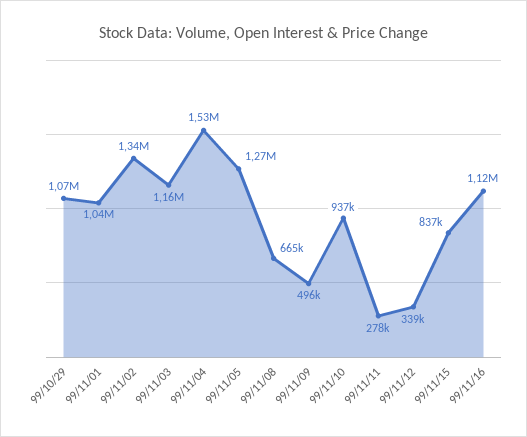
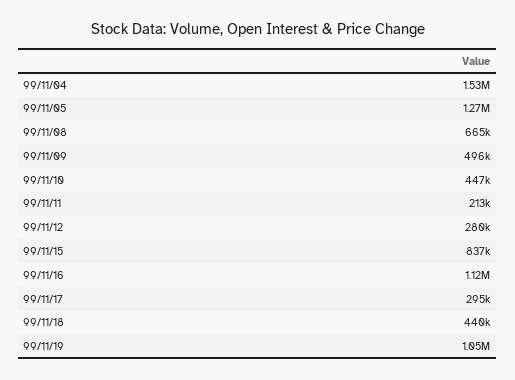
99/10/29: 1070000 -> none
99/11/01: 1040000 -> none
99/11/02: 1340000 -> none
99/11/03: 1160000 -> none
99/11/10: 937000 -> 447000
99/11/11: 278000 -> 213000
99/11/12: 339000 -> 280000
99/11/17: none -> 295000
99/11/18: none -> 440000
99/11/19: none -> 1050000

